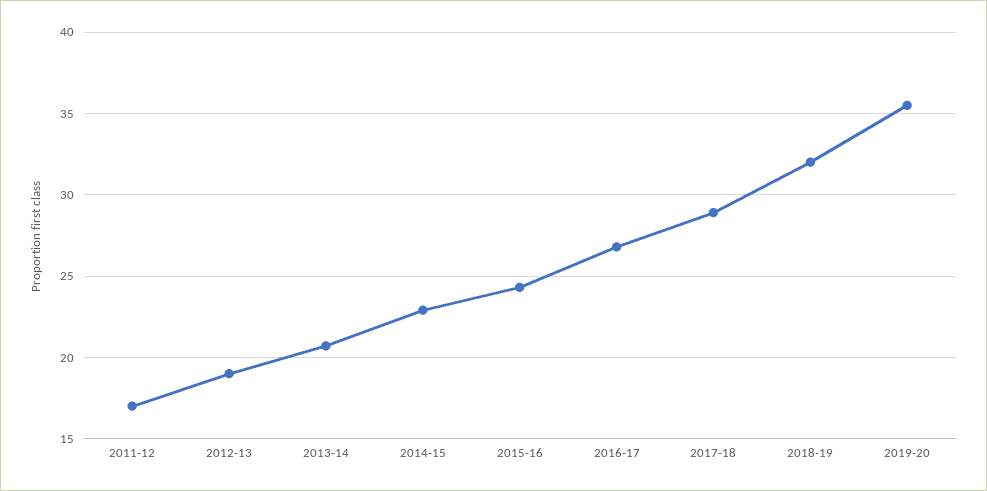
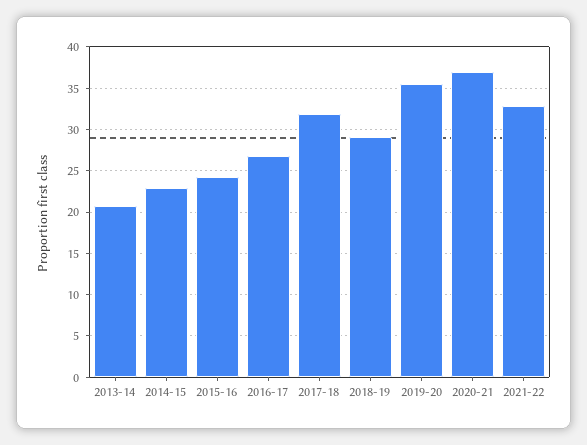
2011-12: 17 -> none
2012-13: 19 -> none
2017-18: 29 -> 32
2018-19: 32 -> 29
2020-21: none -> 37
2021-22: none -> 33

